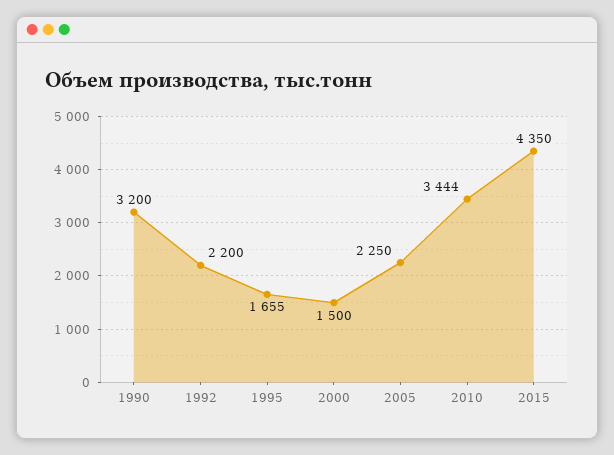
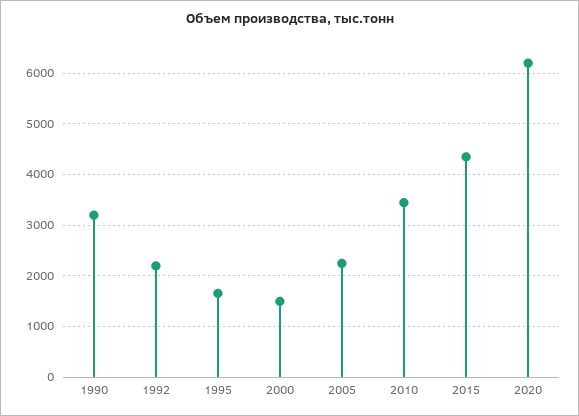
2020: none -> 6200

